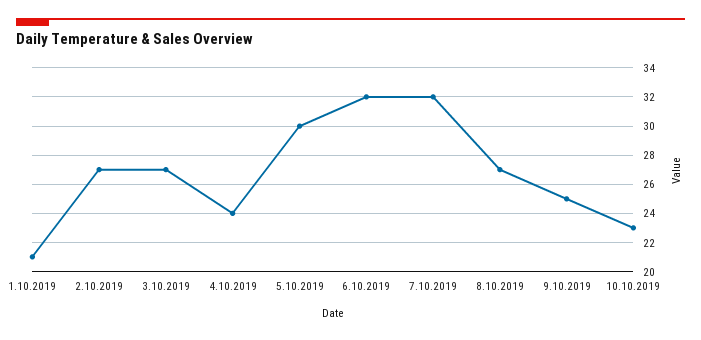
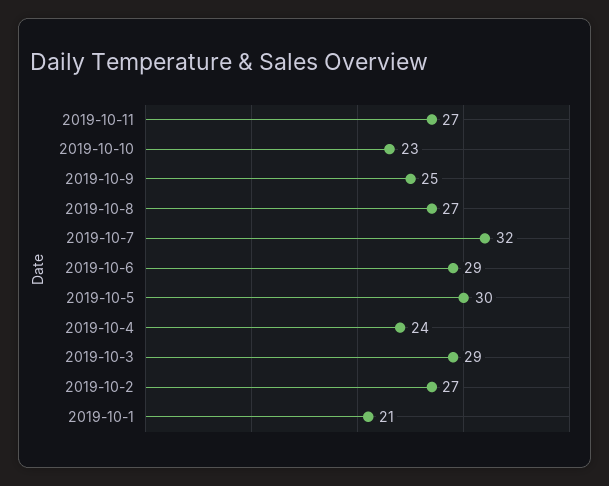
3.10.2019: 27 -> 29
6.10.2019: 32 -> 29
2019-10-11: none -> 27

